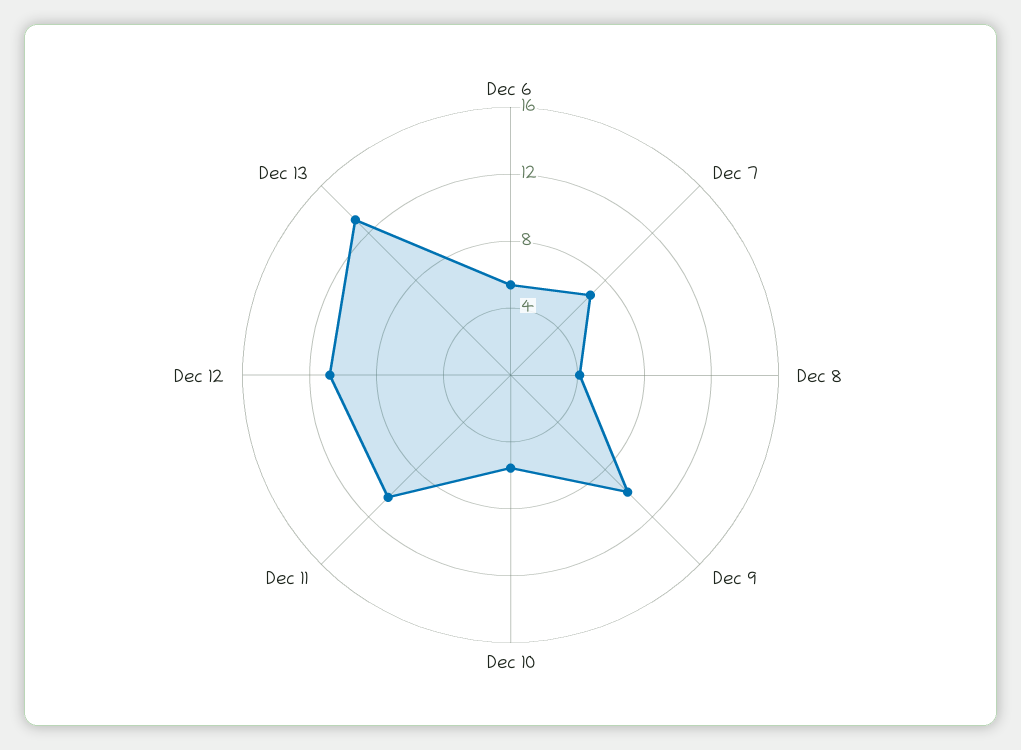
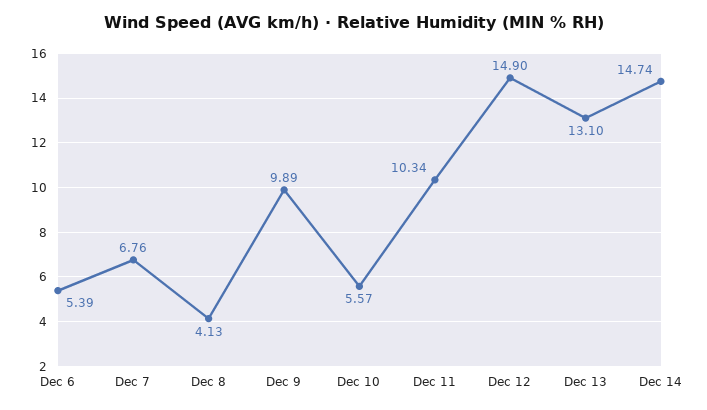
Dec 12: 11 -> 14.9
Dec 14: none -> 14.74

